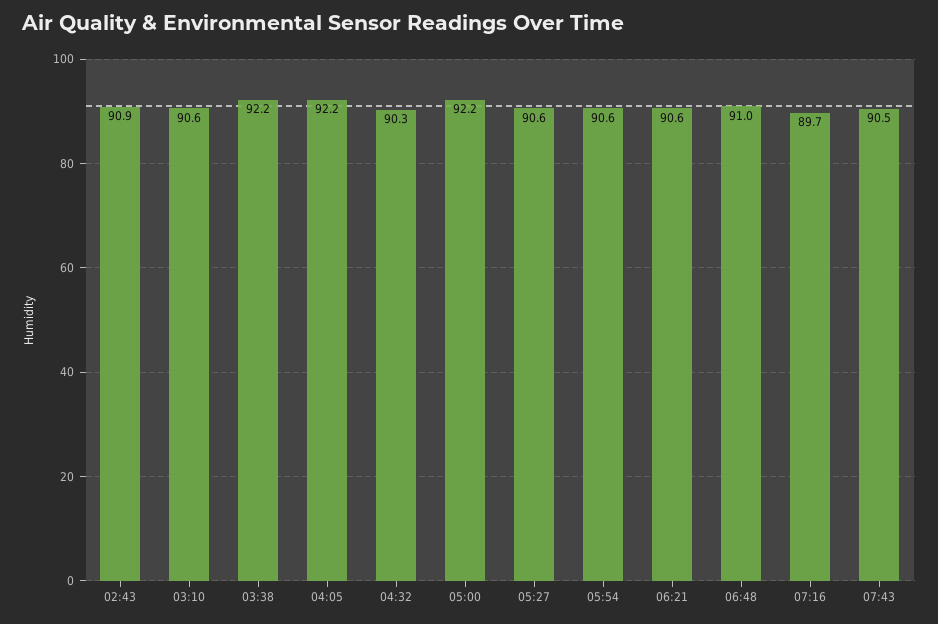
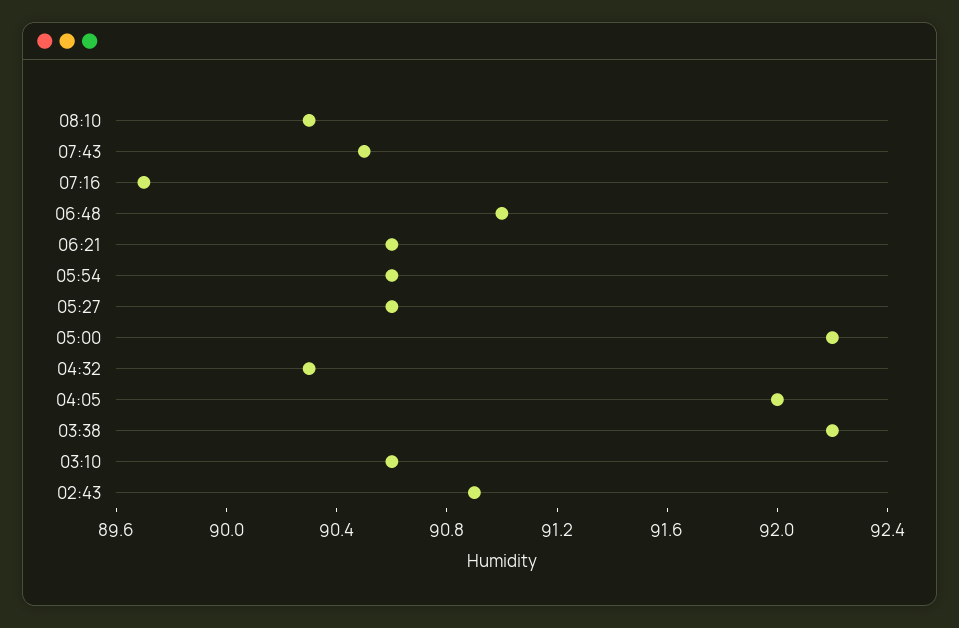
04:05: 92.2 -> 92
08:10: none -> 90.3

